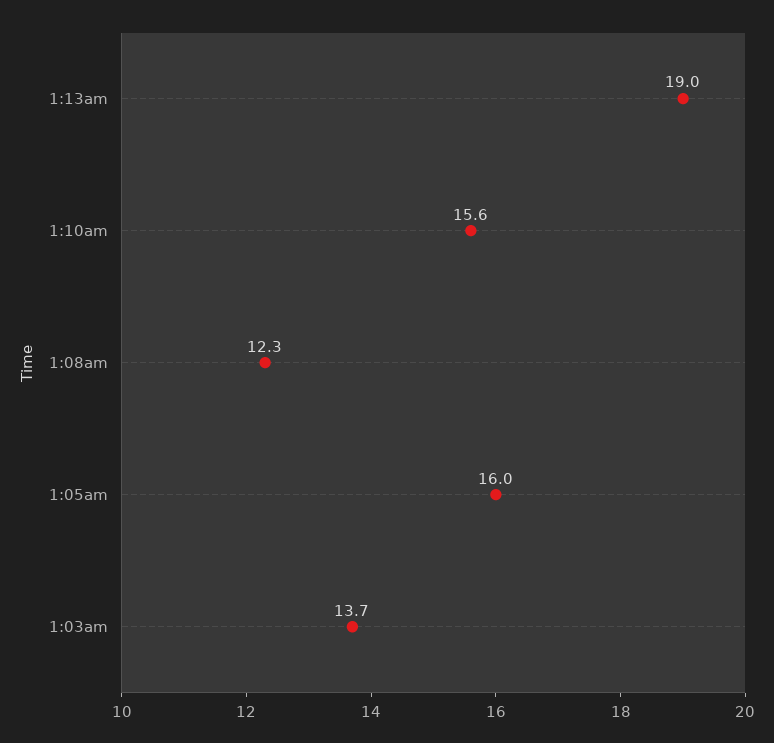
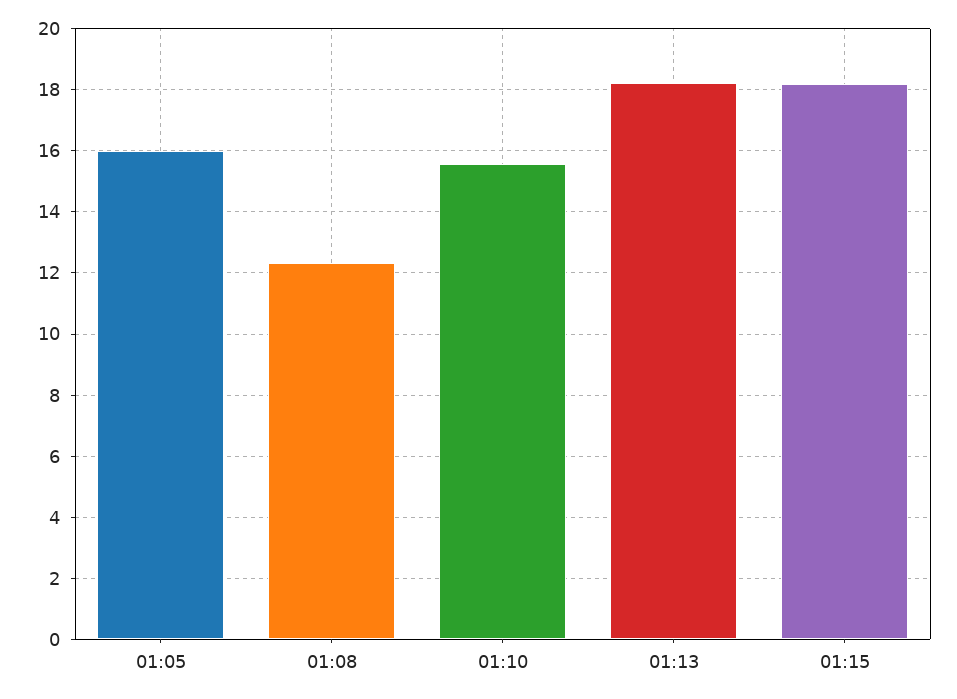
1:13am: 19 -> 18.2
1:03am: 13.7 -> none
01:15: none -> 18.2

